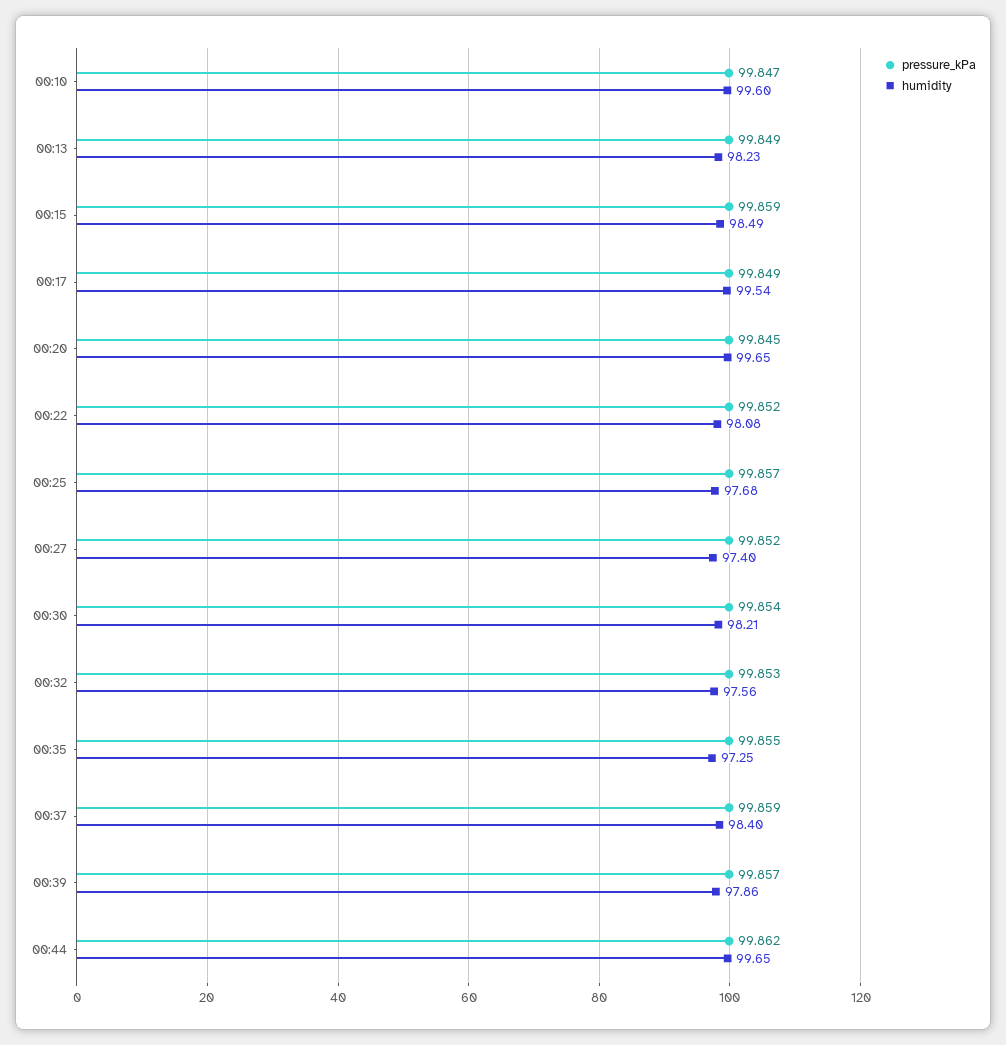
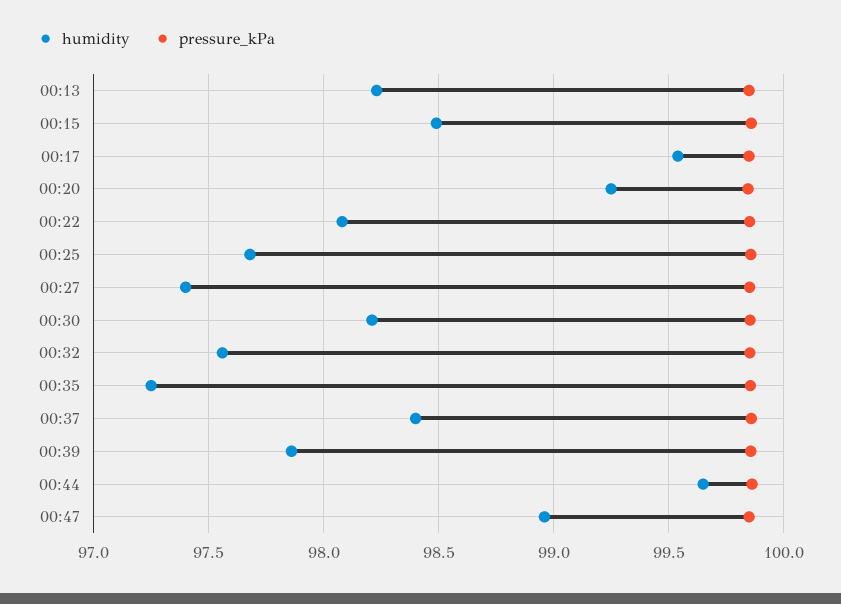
pressure_kPa, 00:10: 99.847 -> none
humidity, 00:10: 99.6 -> none
humidity, 00:20: 99.65 -> 99.25
humidity, 00:47: none -> 98.95
pressure_kPa, 00:47: none -> 99.85

